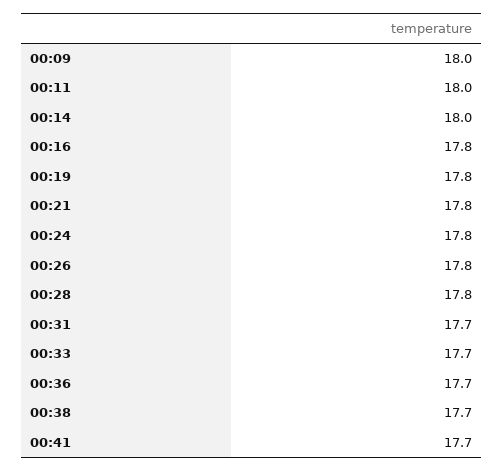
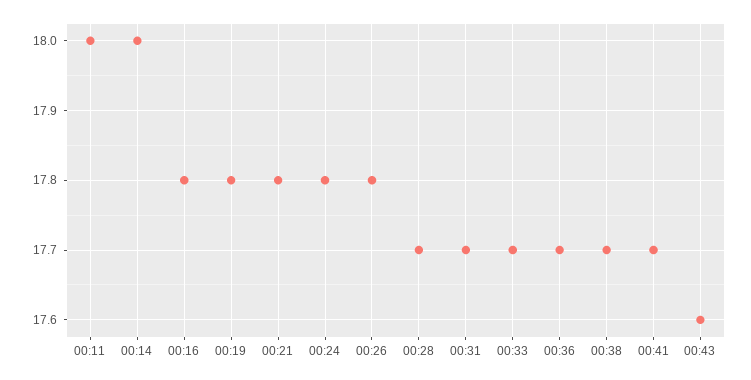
00:09: 18 -> none
00:28: 17.8 -> 17.7
00:43: none -> 17.6

